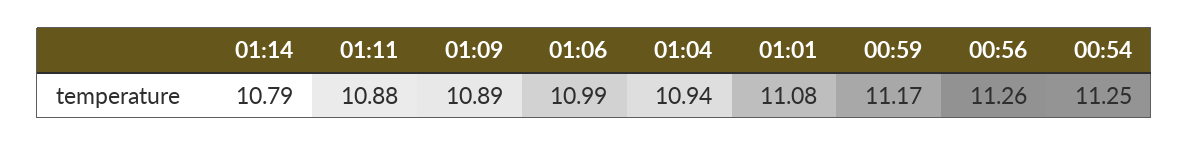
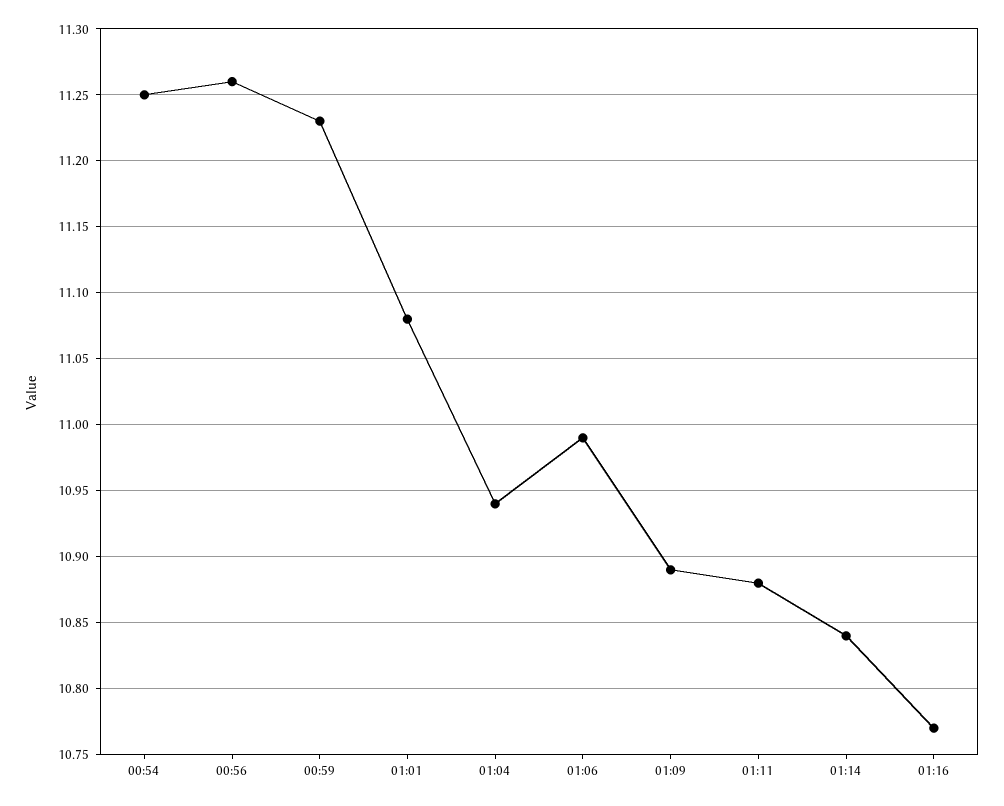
01:14: 10.79 -> 10.84
00:59: 11.17 -> 11.23
01:16: none -> 10.77

